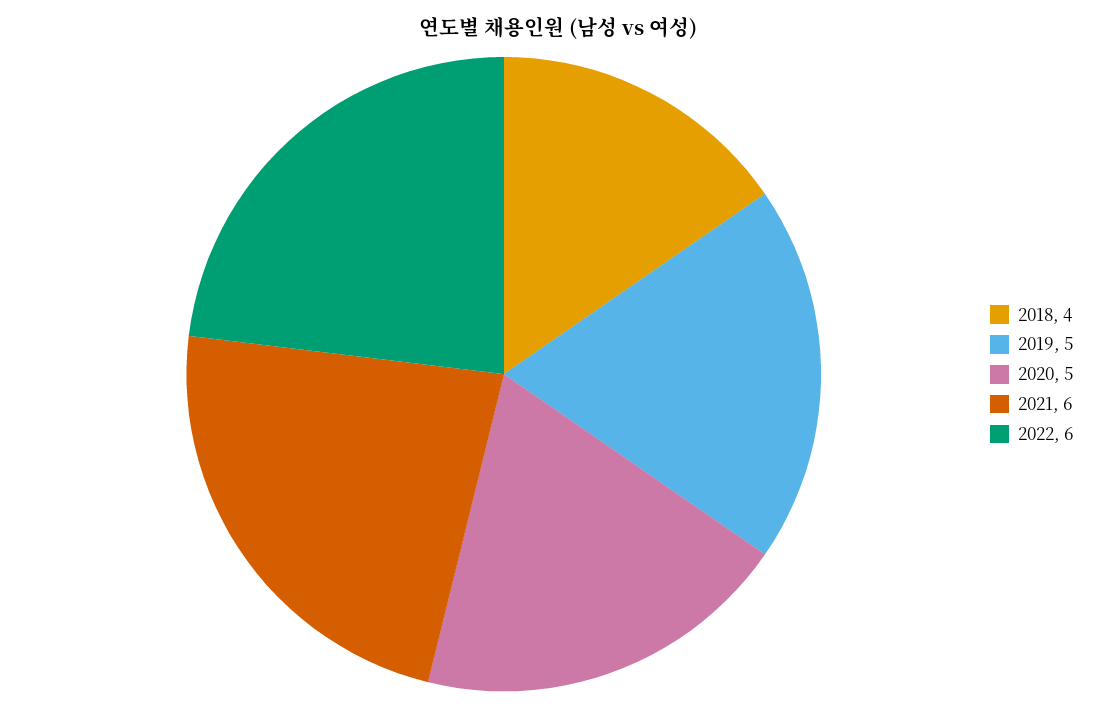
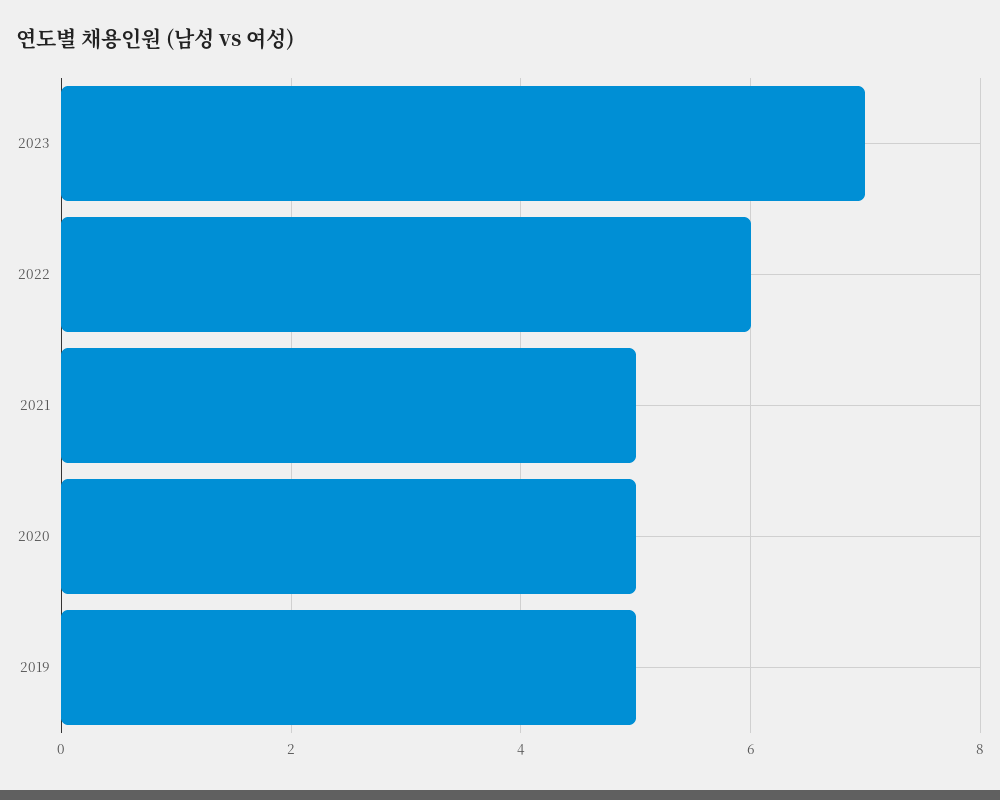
2018: 4 -> none
2021: 6 -> 5
2023: none -> 7

